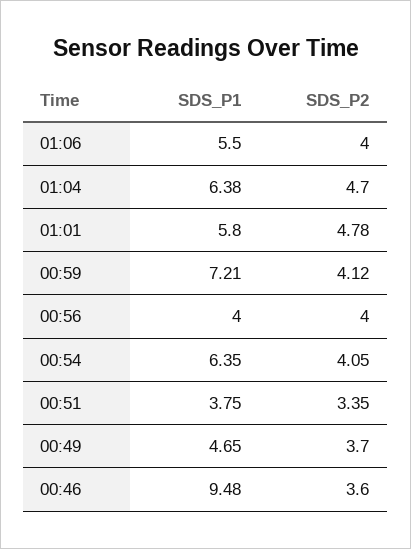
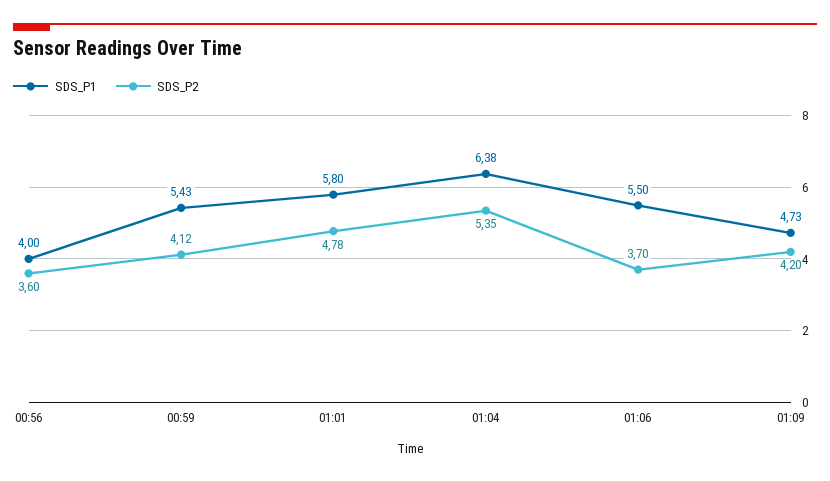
SDS_P2, 01:06: 4 -> 3.7
SDS_P2, 01:04: 4.7 -> 5.35
SDS_P1, 00:59: 7.21 -> 5.43
SDS_P2, 00:56: 4 -> 3.6
SDS_P1, 00:54: 6.35 -> none
SDS_P2, 00:54: 4.05 -> none
SDS_P1, 00:51: 3.75 -> none
SDS_P2, 00:51: 3.35 -> none
SDS_P1, 00:49: 4.65 -> none
SDS_P2, 00:49: 3.7 -> none
SDS_P1, 00:46: 9.48 -> none
SDS_P2, 00:46: 3.6 -> none
SDS_P1, 01:09: none -> 4.73
SDS_P2, 01:09: none -> 4.2

